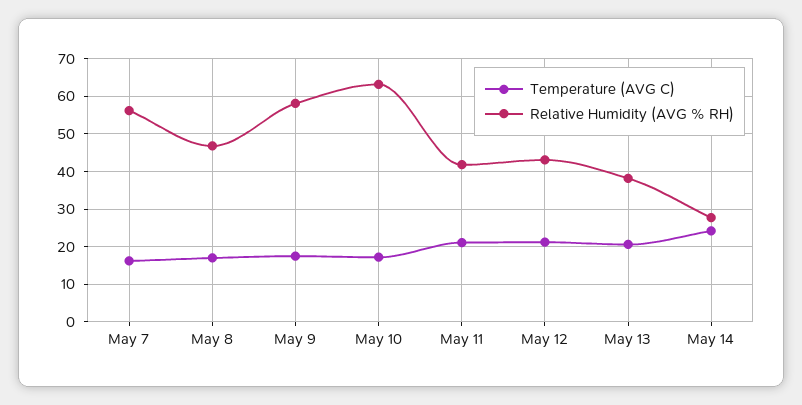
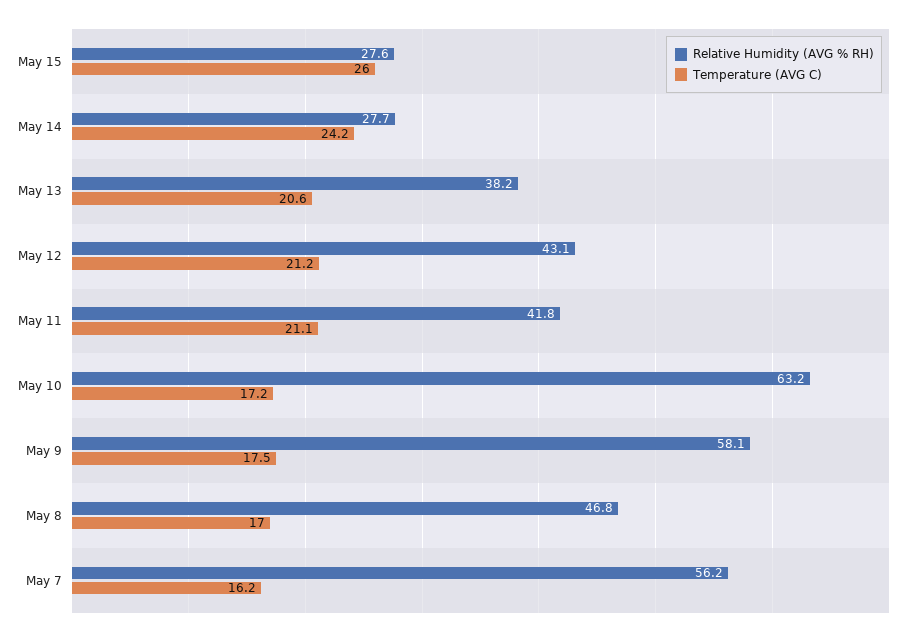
Relative Humidity (AVG % RH), May 15: none -> 27.6
Temperature (AVG C), May 15: none -> 26

